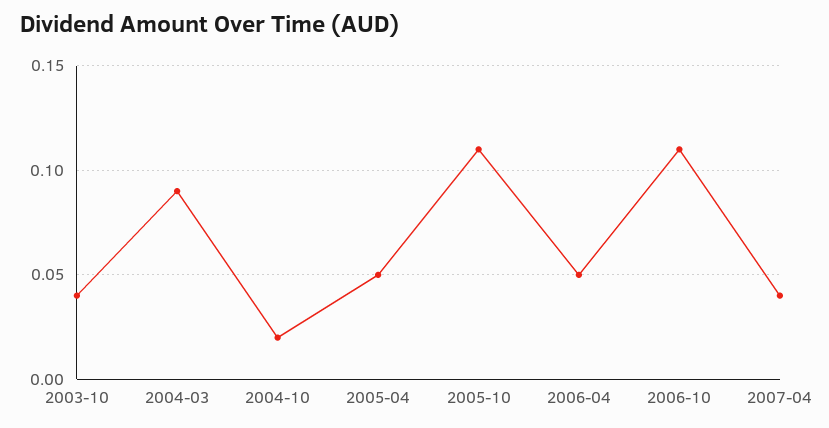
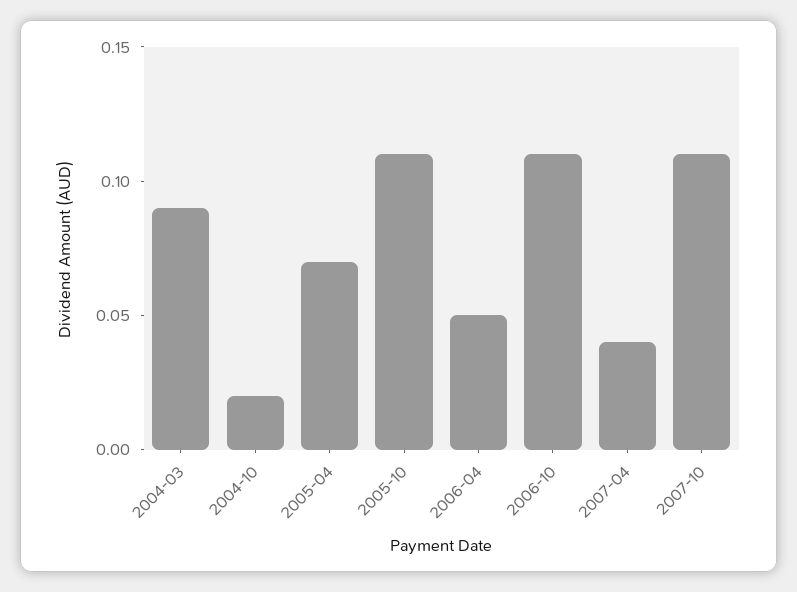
2003-10: 0.04 -> none
2005-04: 0.05 -> 0.07
2007-10: none -> 0.11

